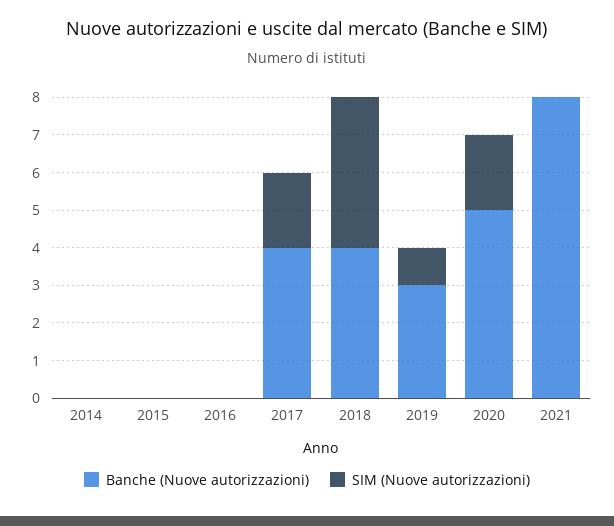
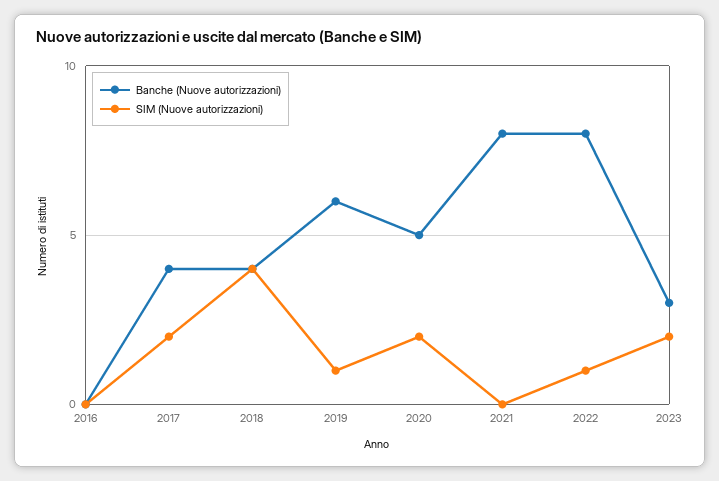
Banche (Nuove autorizzazioni), 2014: 0 -> none
SIM (Nuove autorizzazioni), 2014: 0 -> none
Banche (Nuove autorizzazioni), 2015: 0 -> none
SIM (Nuove autorizzazioni), 2015: 0 -> none
Banche (Nuove autorizzazioni), 2019: 3 -> 6
Banche (Nuove autorizzazioni), 2022: none -> 8
SIM (Nuove autorizzazioni), 2022: none -> 1
Banche (Nuove autorizzazioni), 2023: none -> 3
SIM (Nuove autorizzazioni), 2023: none -> 2

